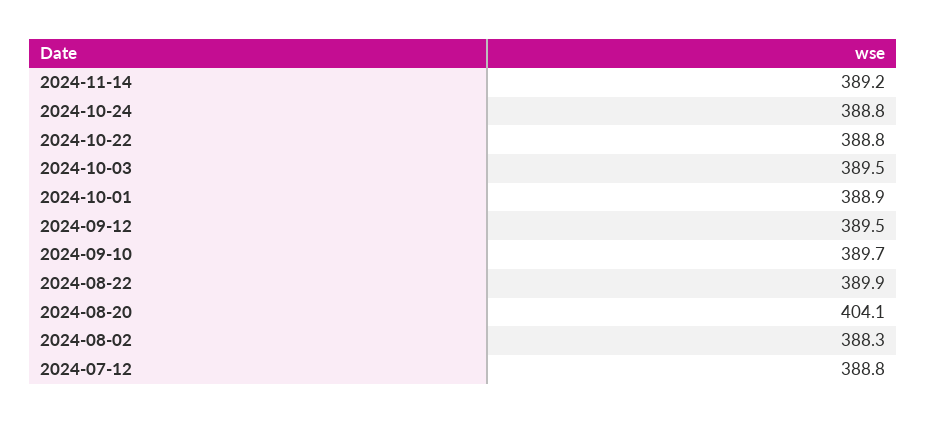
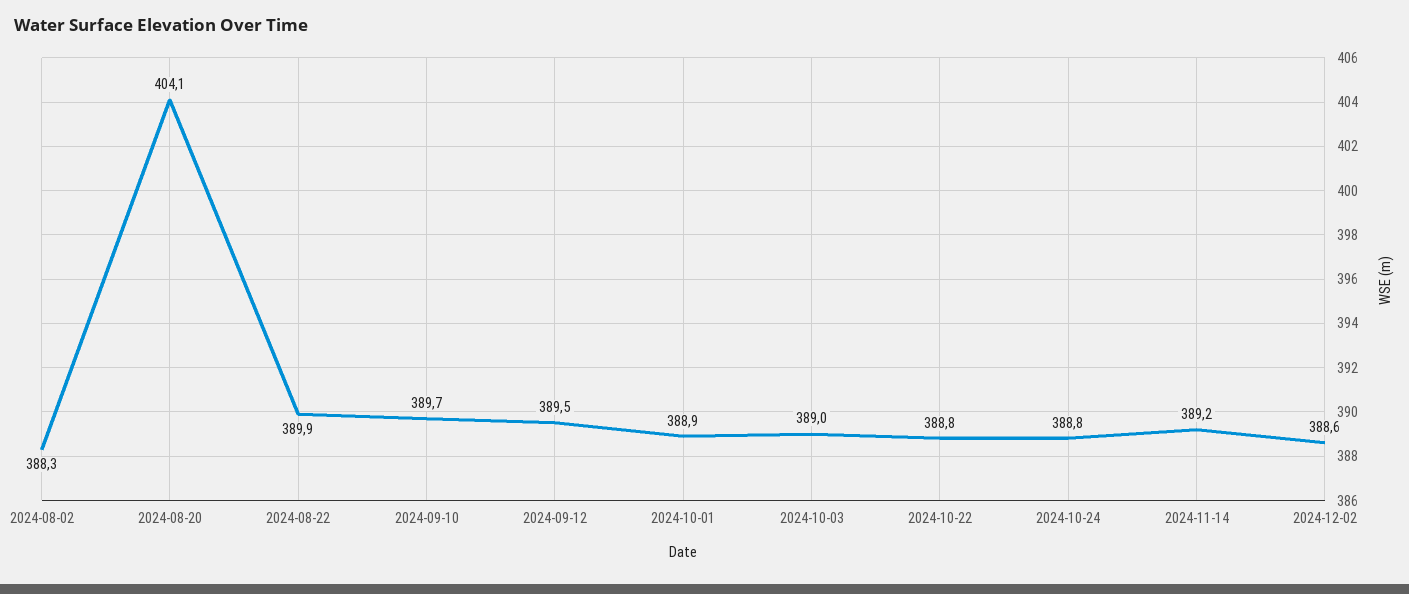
2024-10-03: 389.5 -> 389
2024-07-12: 388.8 -> none
2024-12-02: none -> 388.6

